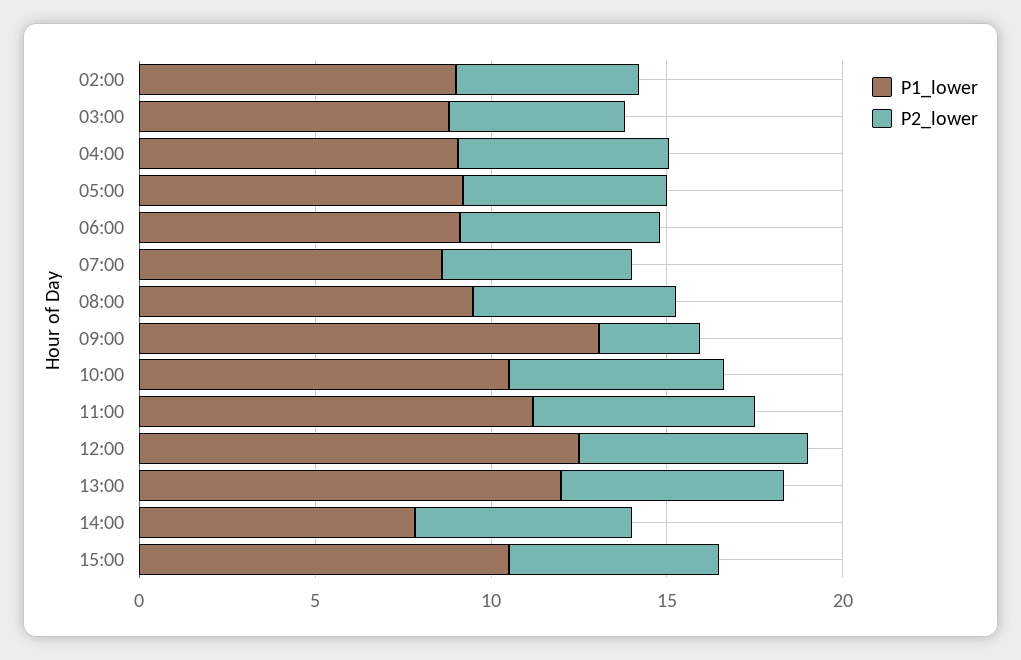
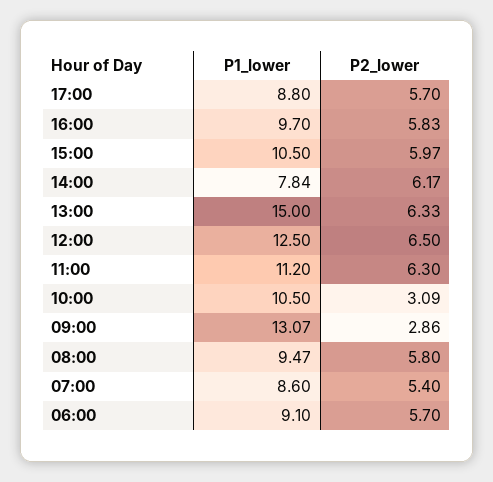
P1_lower, 02:00: 9 -> none
P2_lower, 02:00: 5 -> none
P1_lower, 03:00: 9 -> none
P2_lower, 03:00: 5 -> none
P1_lower, 04:00: 9 -> none
P2_lower, 04:00: 6 -> none
P1_lower, 05:00: 9 -> none
P2_lower, 05:00: 6 -> none
P2_lower, 10:00: 6 -> 3.09
P1_lower, 13:00: 12 -> 15
P1_lower, 17:00: none -> 8.8
P2_lower, 17:00: none -> 5.7
P1_lower, 16:00: none -> 9.7
P2_lower, 16:00: none -> 5.83

